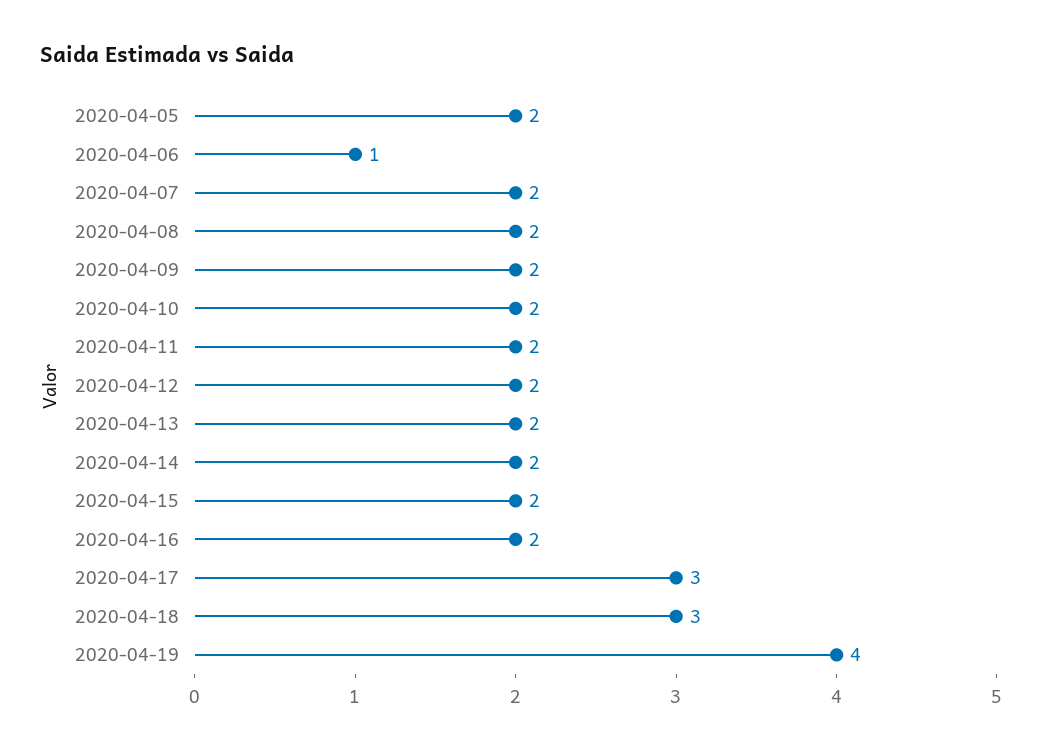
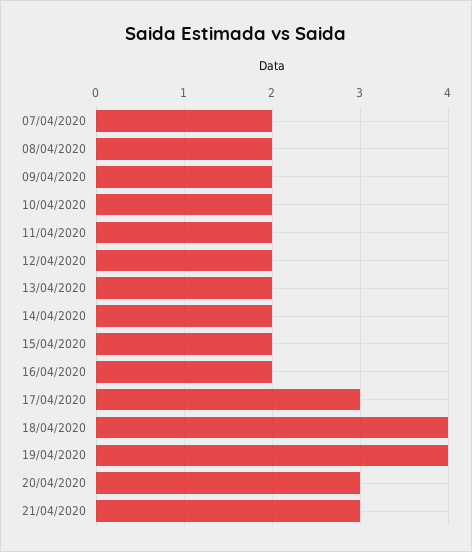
2020-04-05: 2 -> none
2020-04-06: 1 -> none
2020-04-18: 3 -> 4
20/04/2020: none -> 3
21/04/2020: none -> 3

